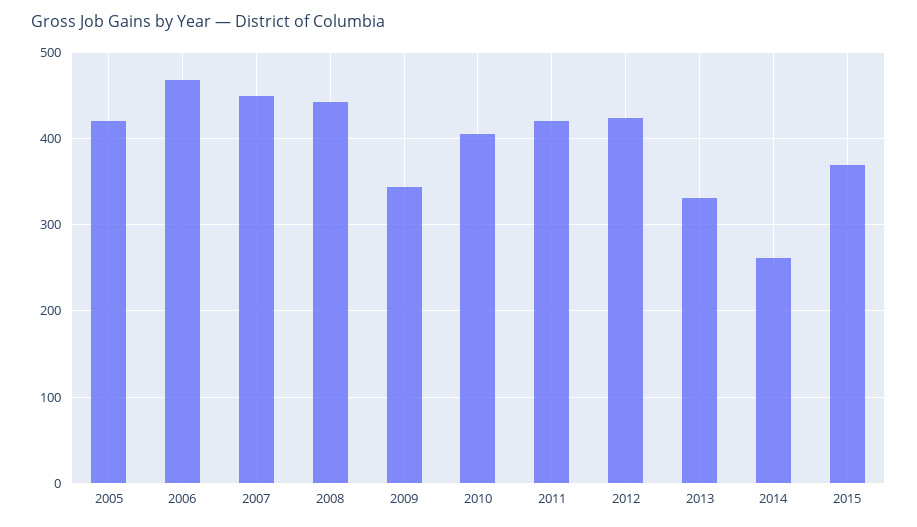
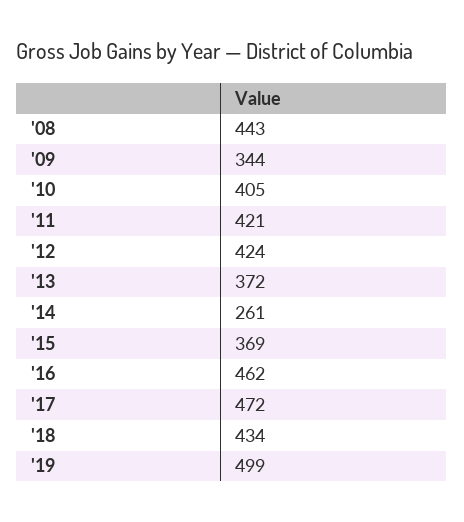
2005: 420 -> none
2006: 470 -> none
2007: 450 -> none
2013: 330 -> 372
'16: none -> 462
'17: none -> 472
'18: none -> 434
'19: none -> 499

